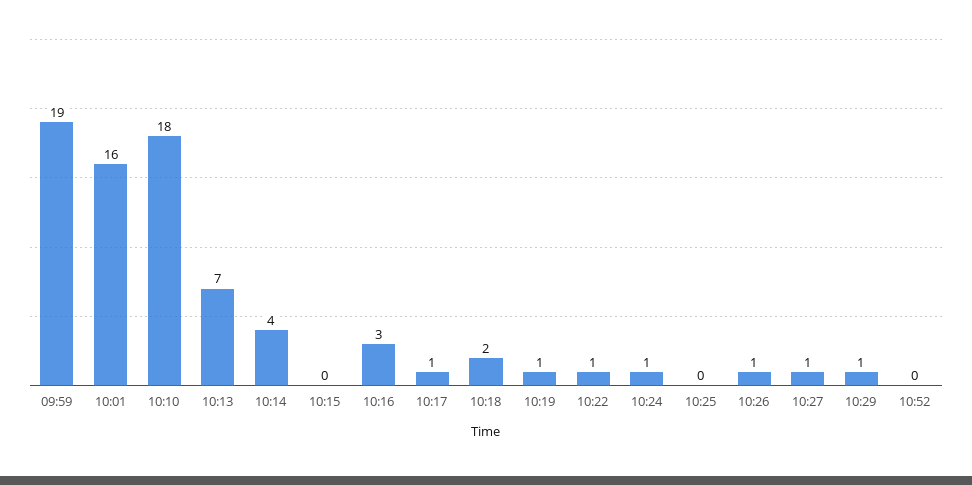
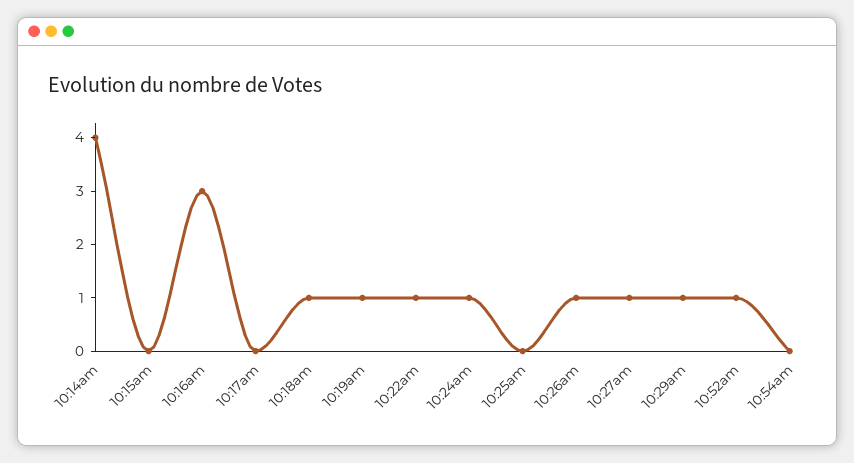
09:59: 19 -> none
10:01: 16 -> none
10:10: 18 -> none
10:13: 7 -> none
10:17: 1 -> 0
10:18: 2 -> 1
10:52: 0 -> 1
10:54am: none -> 0

